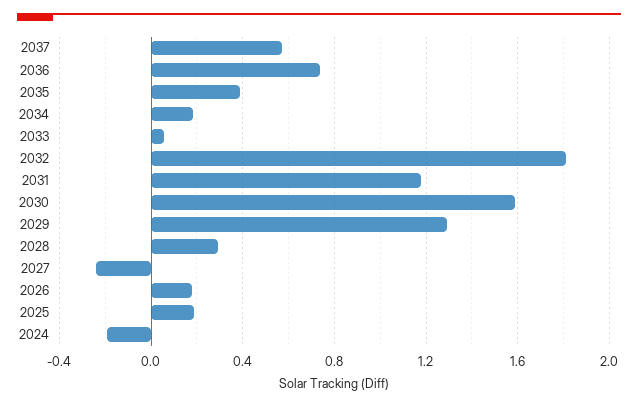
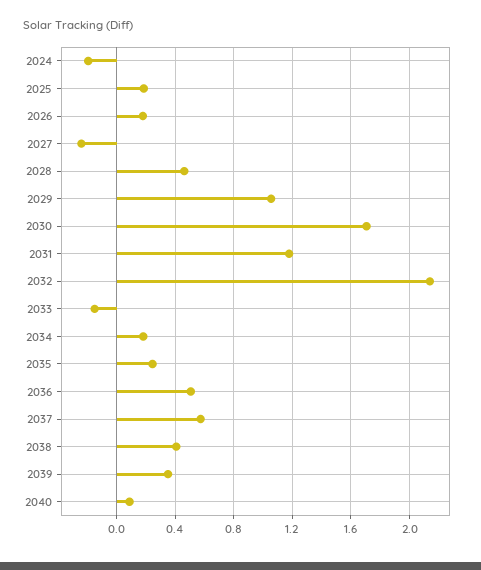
2036: 0.75 -> 0.5
2035: 0.4 -> 0.25
2033: 0.05 -> -0.15
2032: 1.8 -> 2.15
2030: 1.6 -> 1.7
2029: 1.3 -> 1.05
2028: 0.3 -> 0.45
2038: none -> 0.4
2039: none -> 0.35
2040: none -> 0.1

